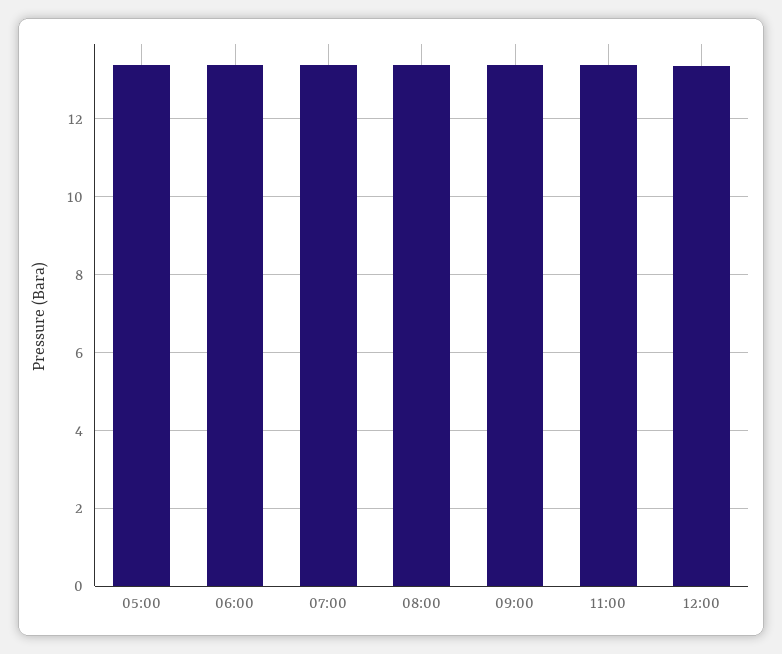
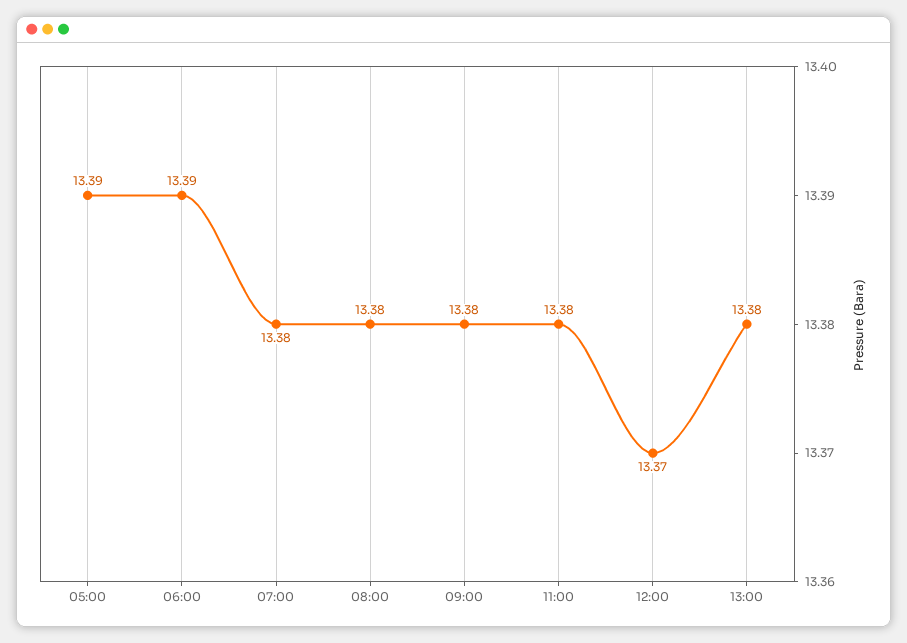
13:00: none -> 13.38

